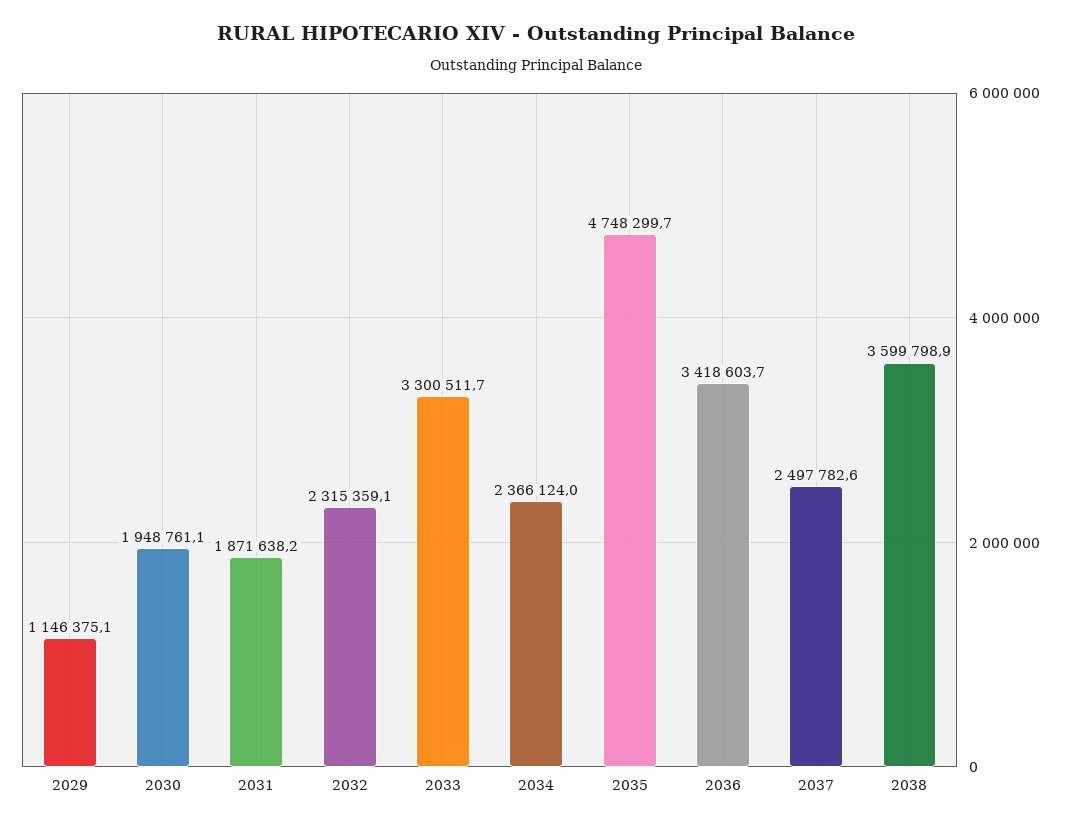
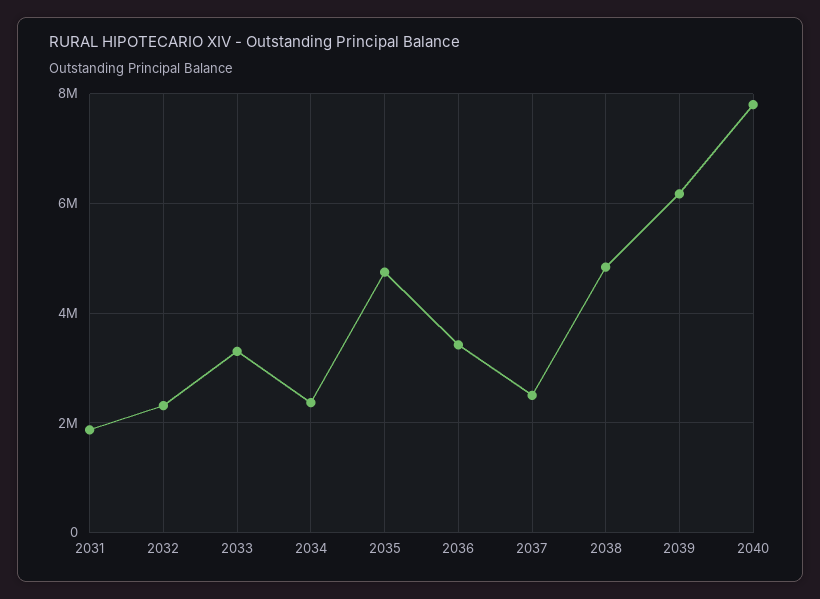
2029: 1146375.1 -> none
2030: 1948761.1 -> none
2038: 3599798.9 -> 4800000
2039: none -> 6200000
2040: none -> 7800000

